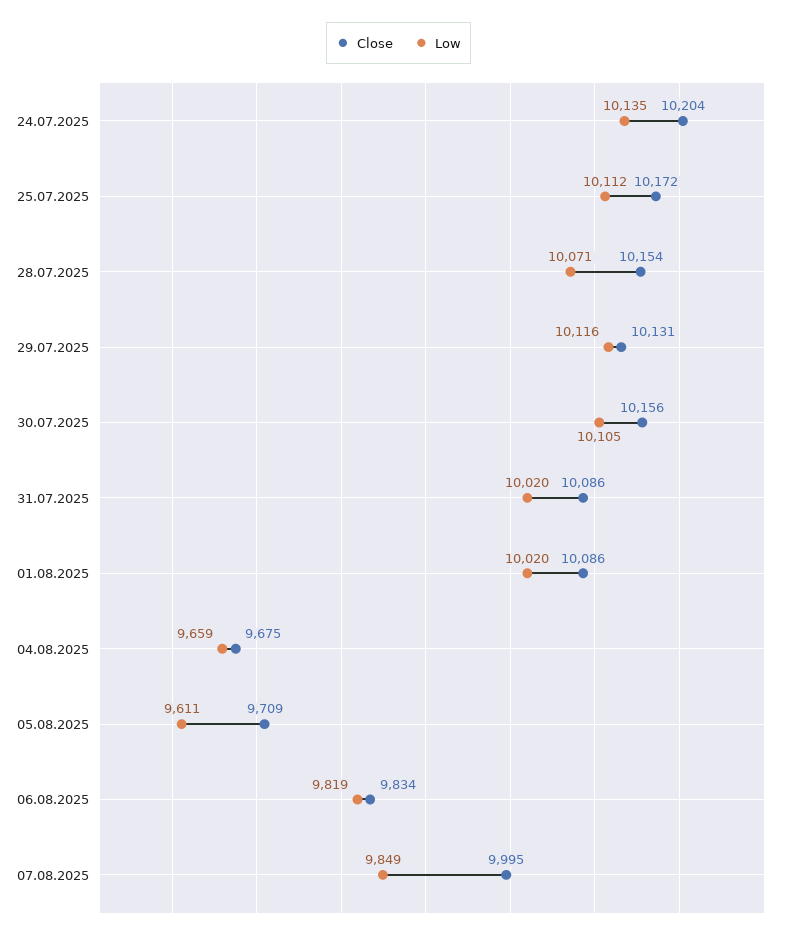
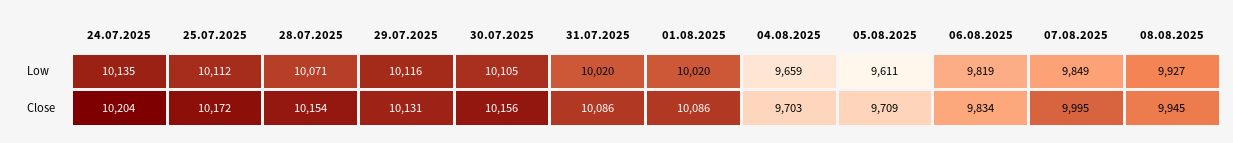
Close, 04.08.2025: 9675 -> 9703
Low, 08.08.2025: none -> 9927
Close, 08.08.2025: none -> 9945

